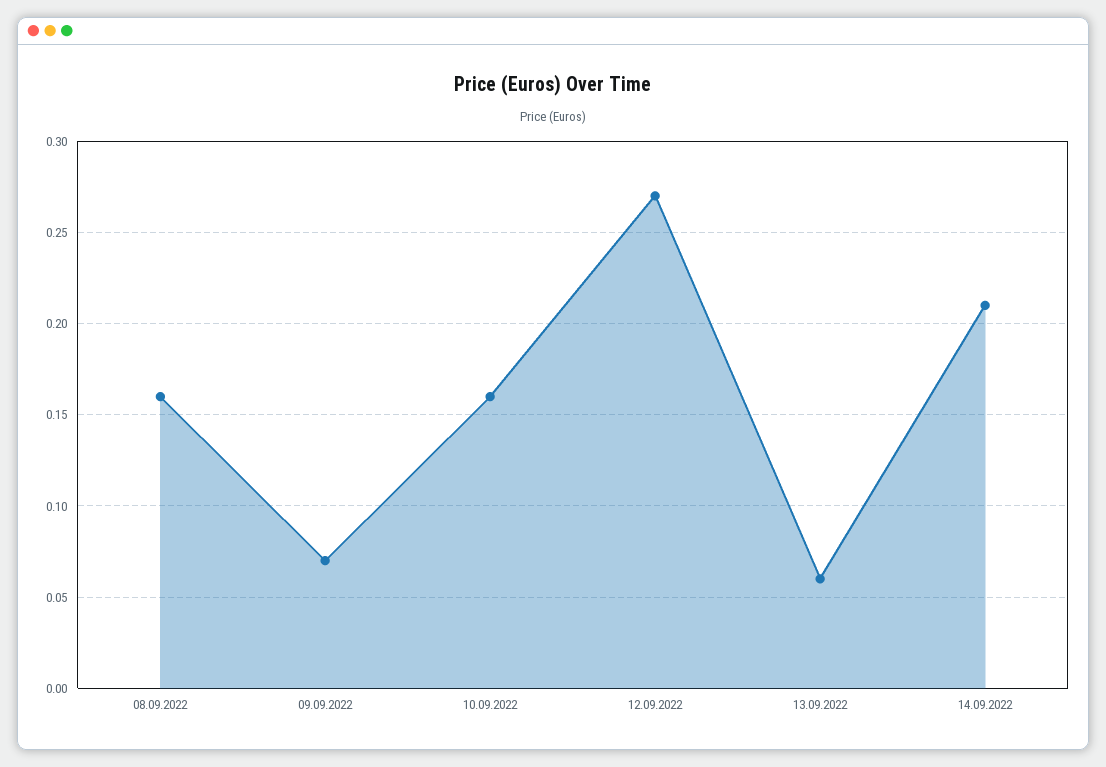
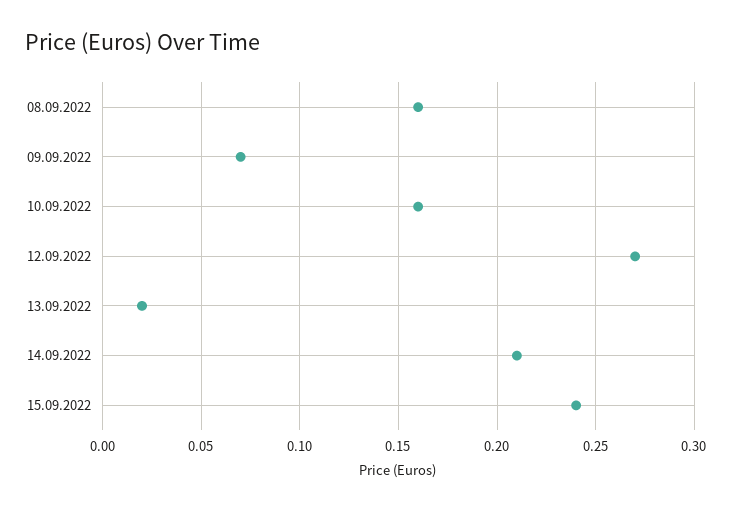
13.09.2022: 0.06 -> 0.02
15.09.2022: none -> 0.24

